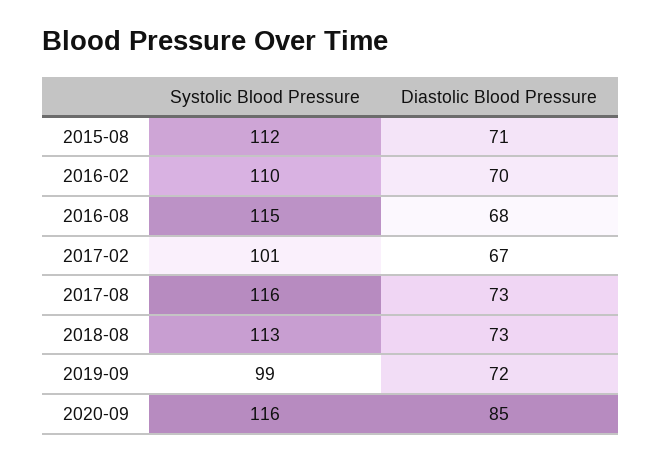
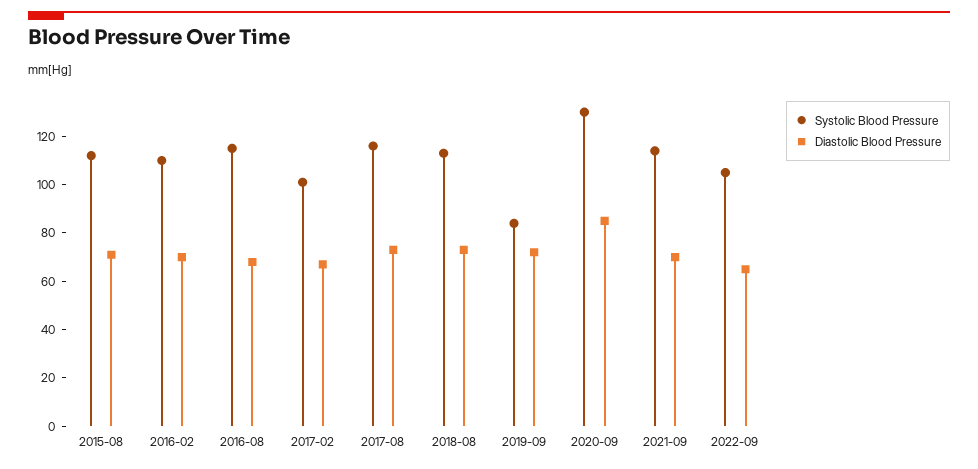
Systolic Blood Pressure, 2019-09: 99 -> 85
Systolic Blood Pressure, 2020-09: 116 -> 130
Systolic Blood Pressure, 2021-09: none -> 115
Diastolic Blood Pressure, 2021-09: none -> 70
Systolic Blood Pressure, 2022-09: none -> 105
Diastolic Blood Pressure, 2022-09: none -> 65

